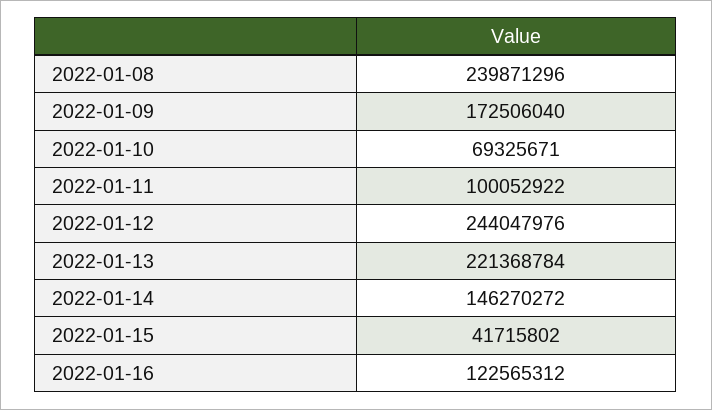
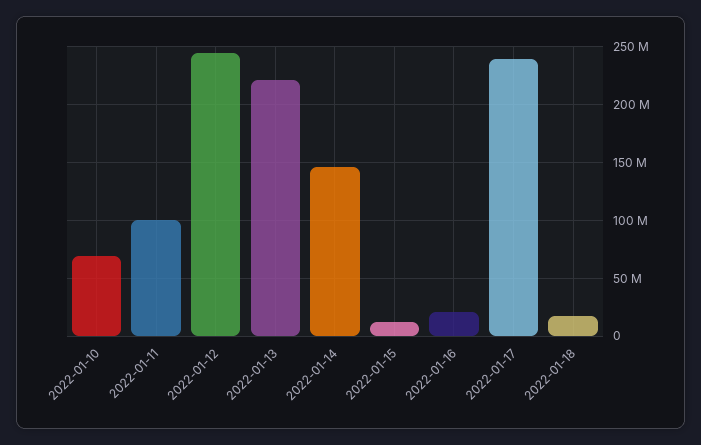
2022-01-08: 239871296 -> none
2022-01-09: 172506040 -> none
2022-01-15: 41715802 -> 10000000
2022-01-16: 122565312 -> 20000000
2022-01-17: none -> 240000000
2022-01-18: none -> 20000000

